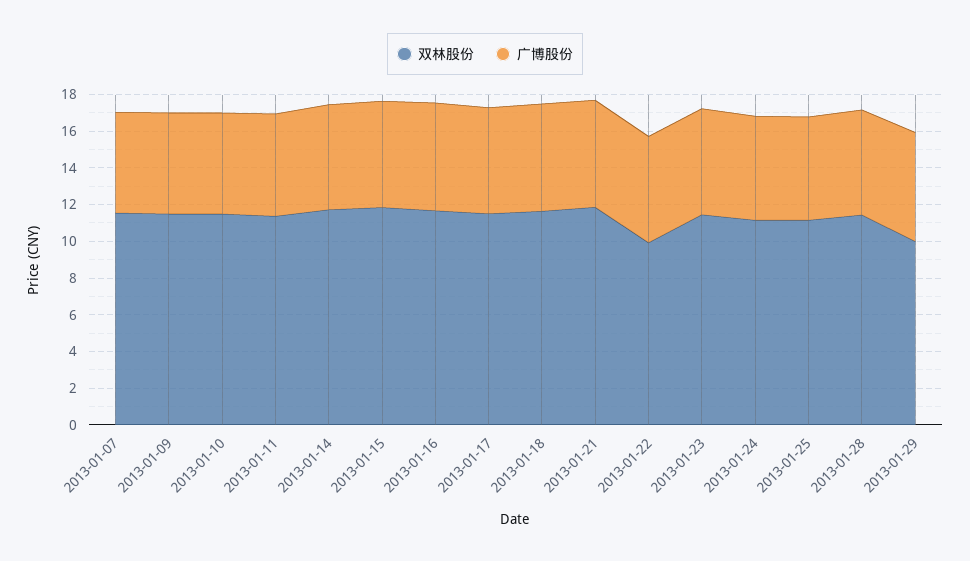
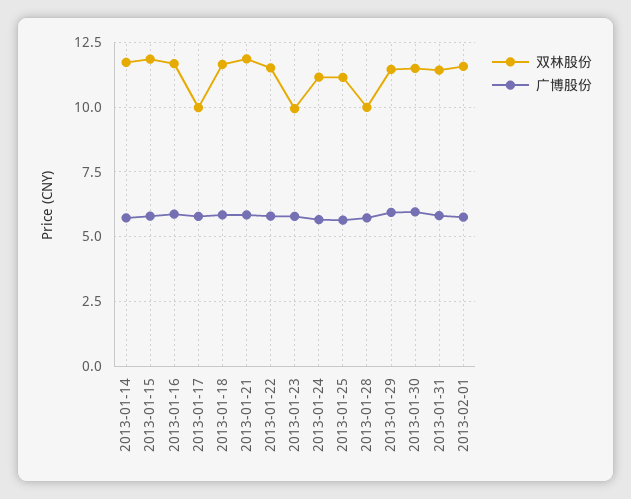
双林股份, 2013-01-07: 11.5 -> none
广博股份, 2013-01-07: 5.5 -> none
双林股份, 2013-01-09: 11.5 -> none
广博股份, 2013-01-09: 5.5 -> none
双林股份, 2013-01-10: 11.5 -> none
广博股份, 2013-01-10: 5.5 -> none
双林股份, 2013-01-11: 11.5 -> none
广博股份, 2013-01-11: 5.5 -> none
双林股份, 2013-01-17: 11.5 -> 10
双林股份, 2013-01-22: 10 -> 11.5
双林股份, 2013-01-23: 11.5 -> 10
双林股份, 2013-01-28: 11.5 -> 10
双林股份, 2013-01-29: 10 -> 11.5
双林股份, 2013-01-30: none -> 11.5
广博股份, 2013-01-30: none -> 6
双林股份, 2013-01-31: none -> 11.5
广博股份, 2013-01-31: none -> 5.75
双林股份, 2013-02-01: none -> 11.5
广博股份, 2013-02-01: none -> 5.75

